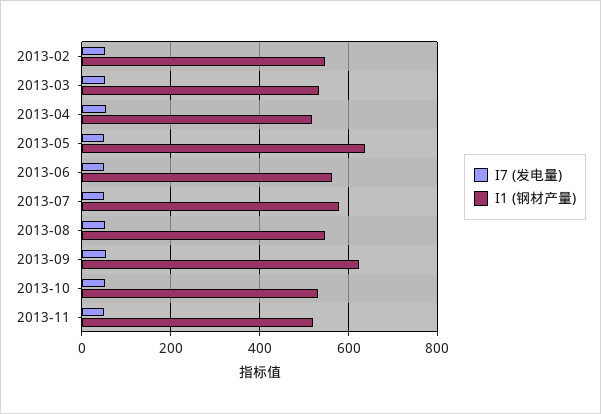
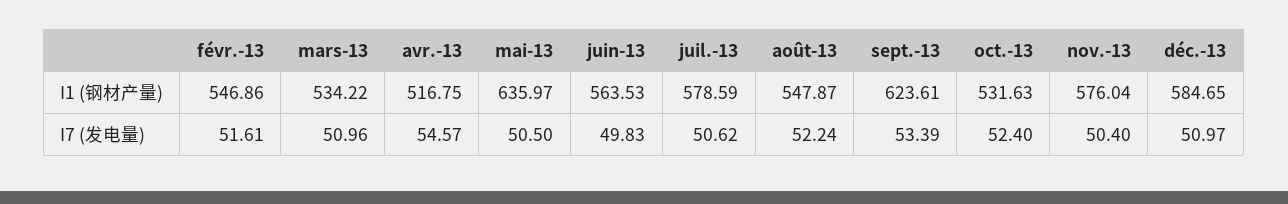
I1 (钢材产量), 2013-11: 520 -> 576.04
I1 (钢材产量), déc.-13: none -> 584.65
I7 (发电量), déc.-13: none -> 50.97

